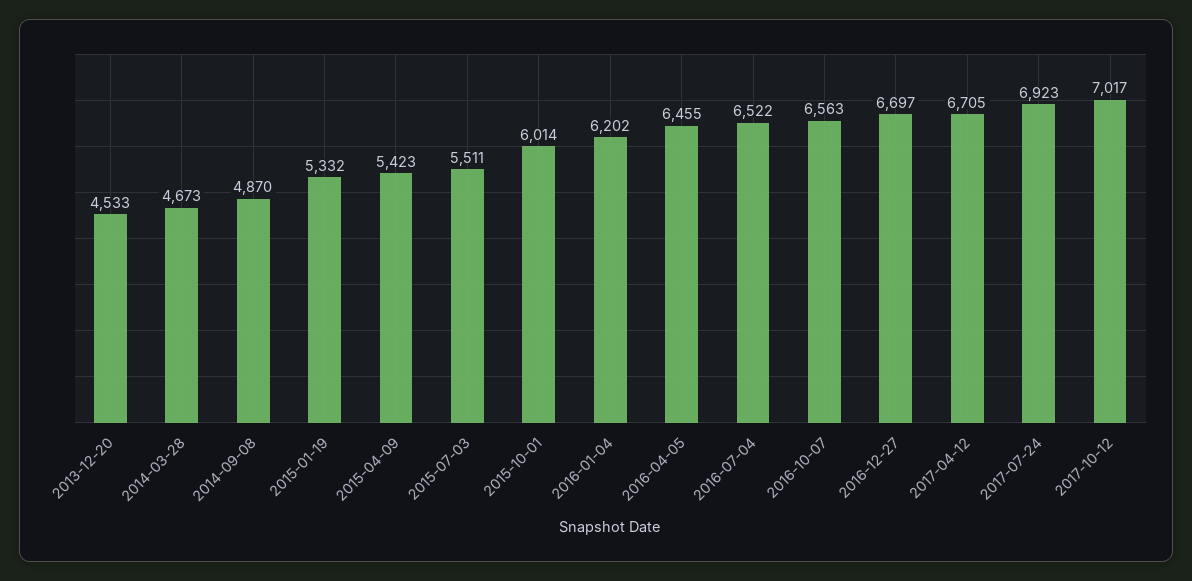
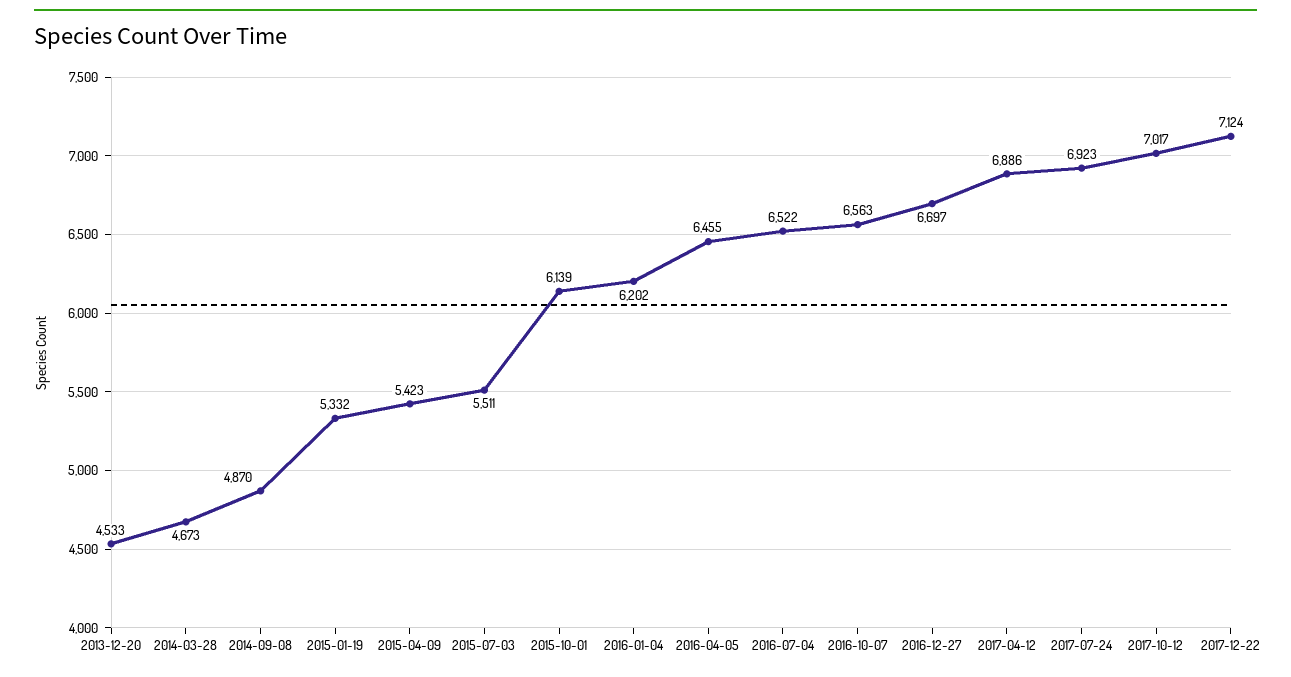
2015-10-01: 6014 -> 6139
2017-04-12: 6705 -> 6886
2017-12-22: none -> 7124

